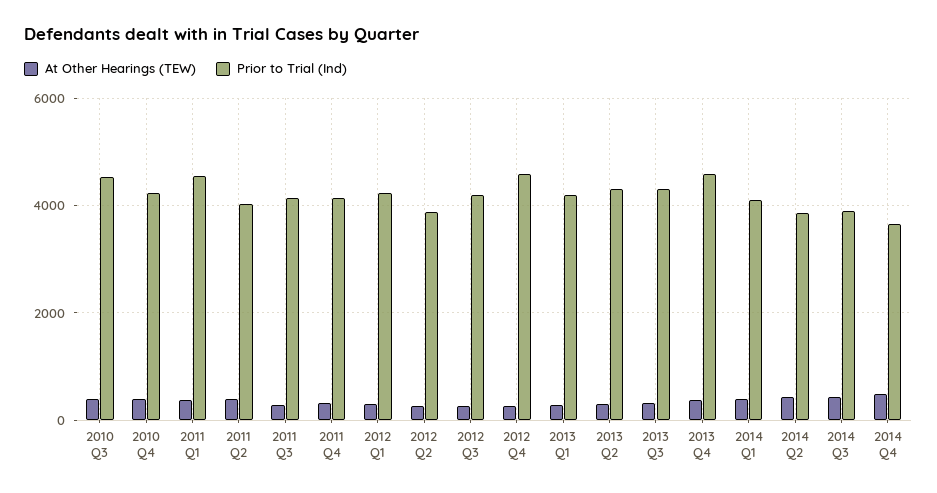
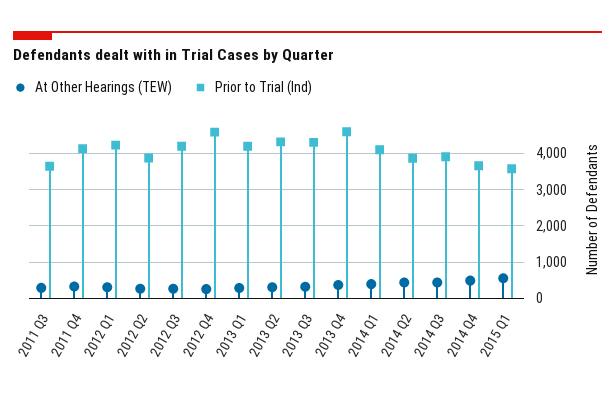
At Other Hearings (TEW), 2010 Q3: 400 -> none
Prior to Trial (Ind), 2010 Q3: 4600 -> none
At Other Hearings (TEW), 2010 Q4: 400 -> none
Prior to Trial (Ind), 2010 Q4: 4200 -> none
At Other Hearings (TEW), 2011 Q1: 400 -> none
Prior to Trial (Ind), 2011 Q1: 4600 -> none
At Other Hearings (TEW), 2011 Q2: 400 -> none
Prior to Trial (Ind), 2011 Q2: 4000 -> none
Prior to Trial (Ind), 2011 Q3: 4200 -> 3600
At Other Hearings (TEW), 2015 Q1: none -> 600
Prior to Trial (Ind), 2015 Q1: none -> 3600

